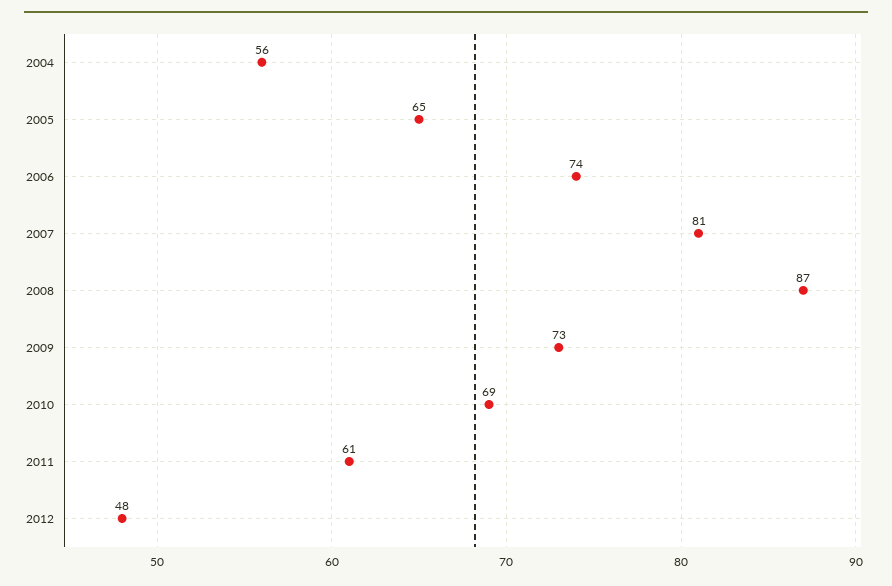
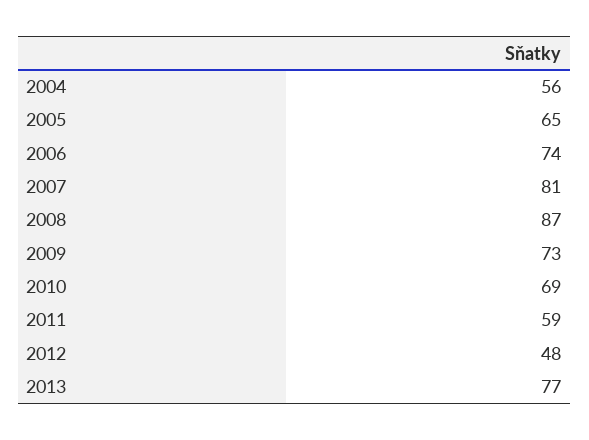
2011: 61 -> 59
2013: none -> 77

